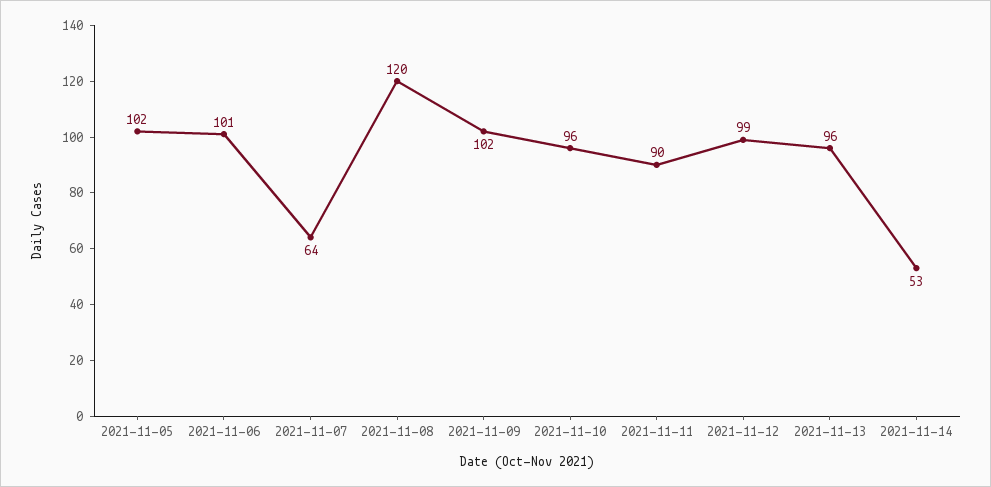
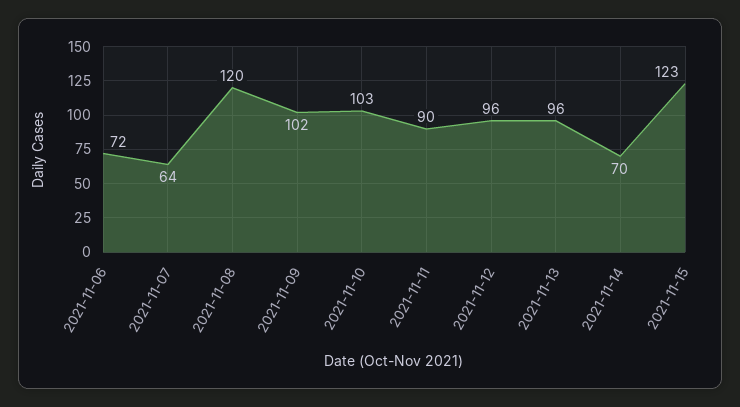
2021-11-05: 102 -> none
2021-11-06: 101 -> 72
2021-11-10: 96 -> 103
2021-11-12: 99 -> 96
2021-11-14: 53 -> 70
2021-11-15: none -> 123

